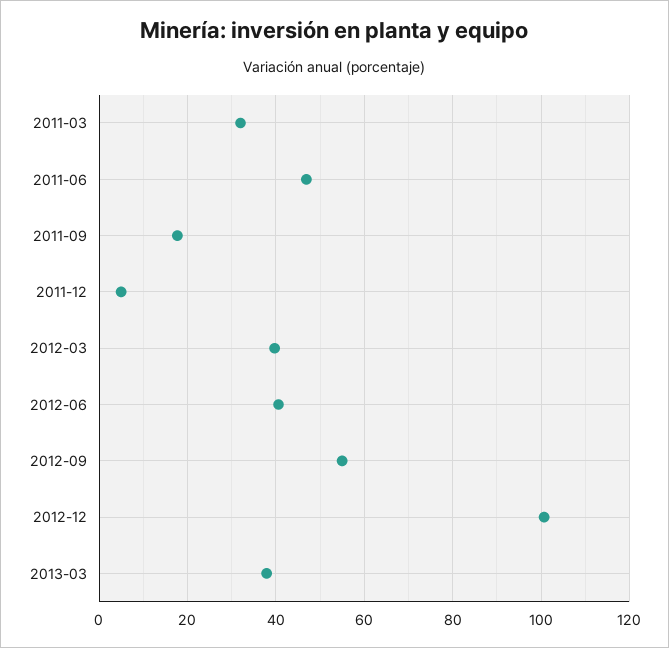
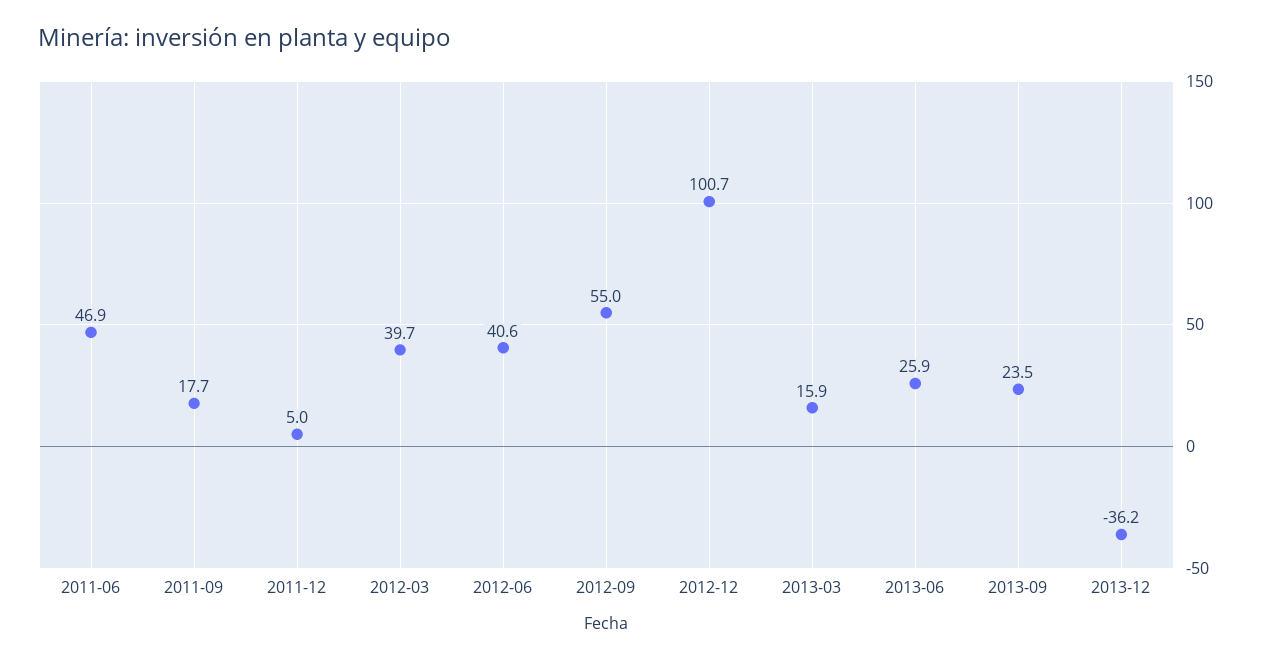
2011-03: 32 -> none
2013-03: 38 -> 15.9
2013-06: none -> 25.9
2013-09: none -> 23.5
2013-12: none -> -36.2

